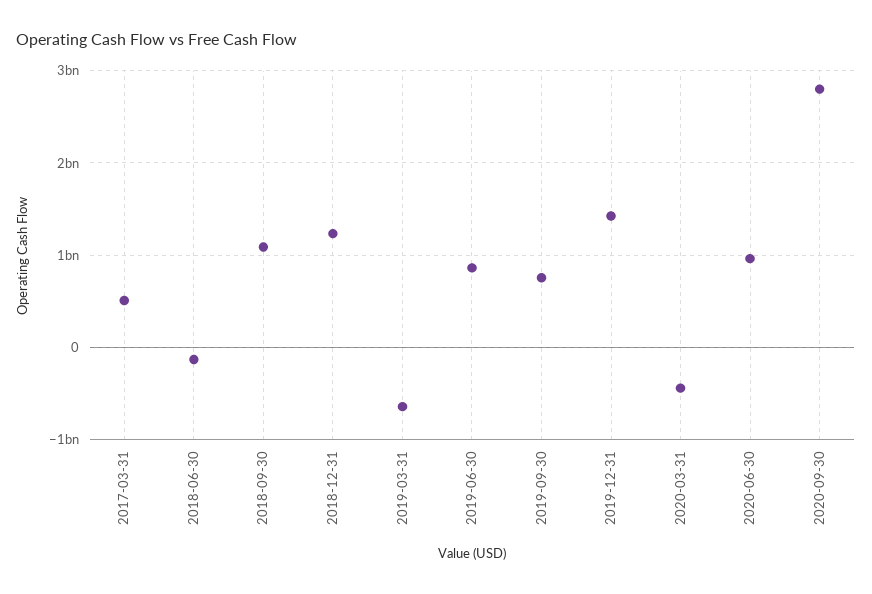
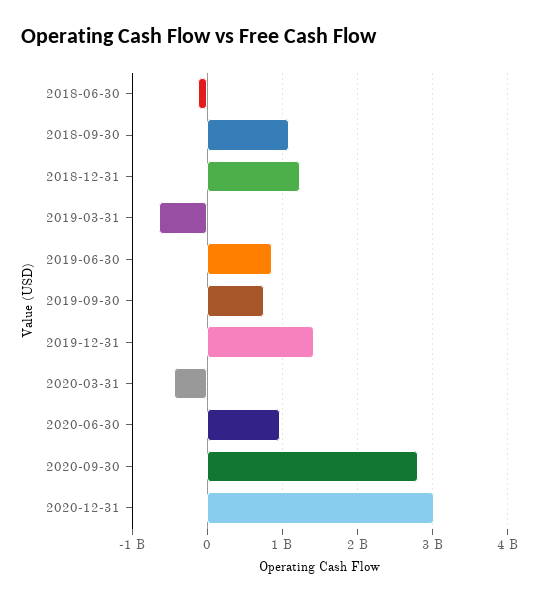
2017-03-31: 500000000 -> none
2020-12-31: none -> 3000000000

